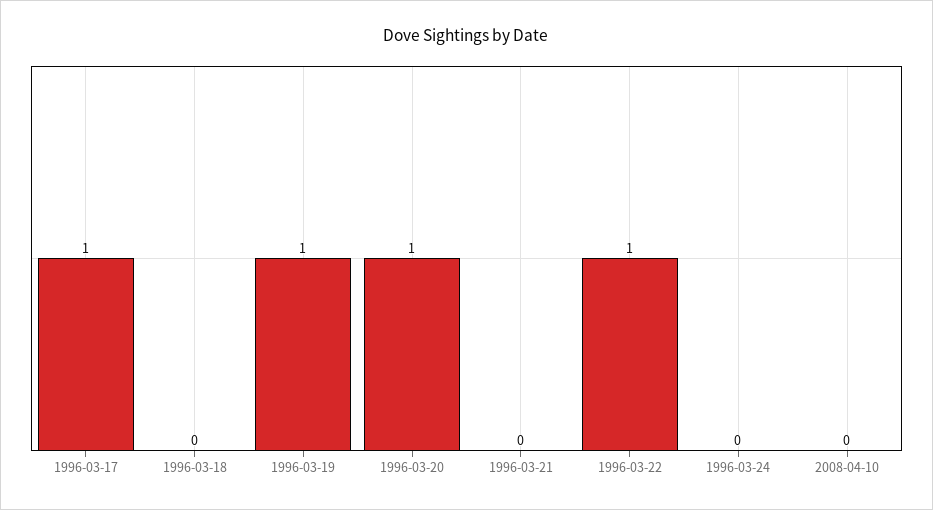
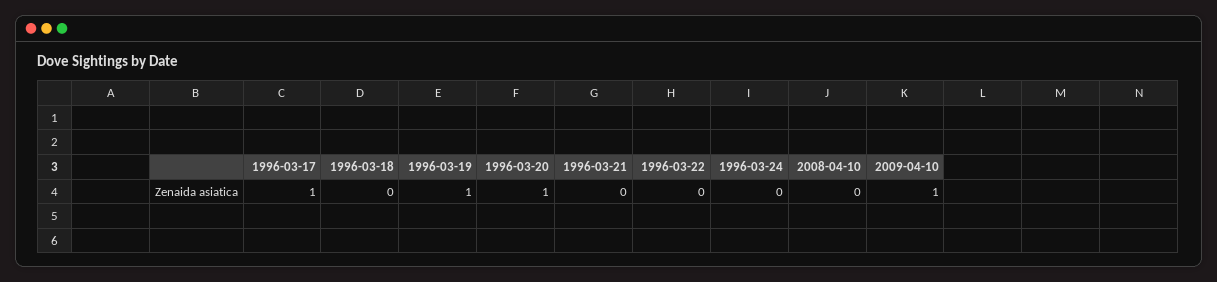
1996-03-22: 1 -> 0
2009-04-10: none -> 1

